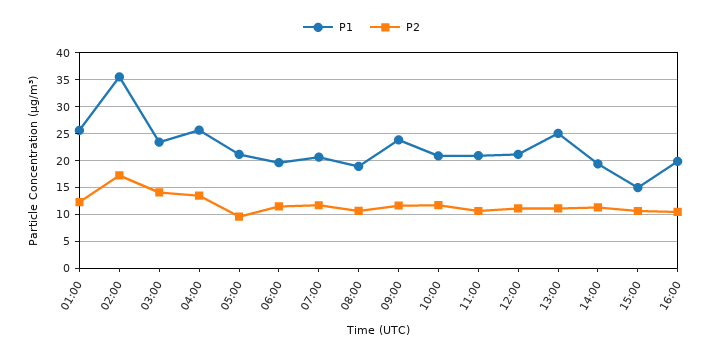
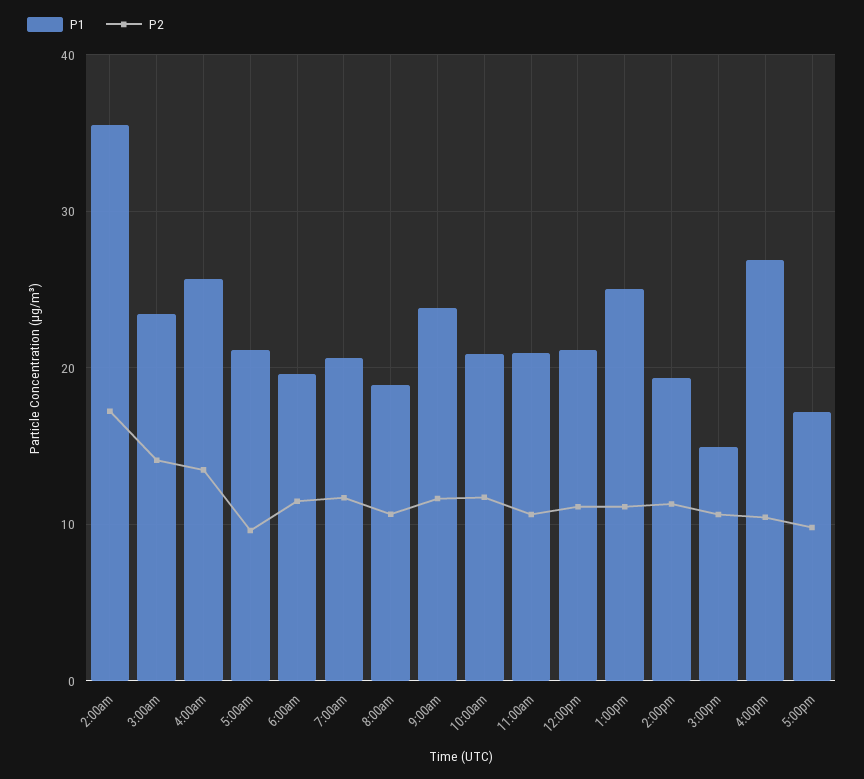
P1, 01:00: 25 -> none
P2, 01:00: 12.5 -> none
P1, 16:00: 20 -> 27
P1, 5:00pm: none -> 17
P2, 5:00pm: none -> 10

